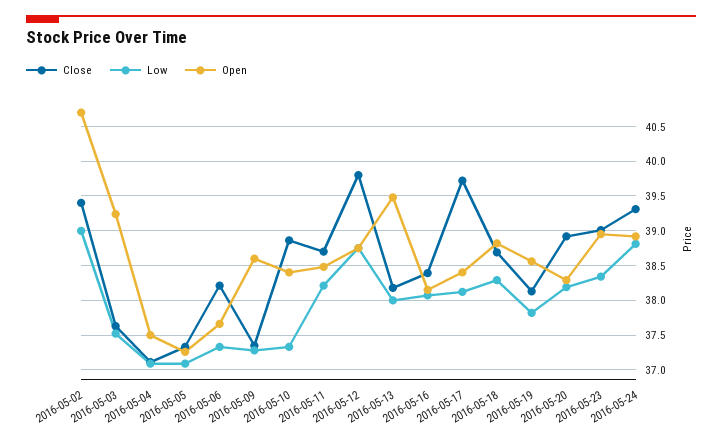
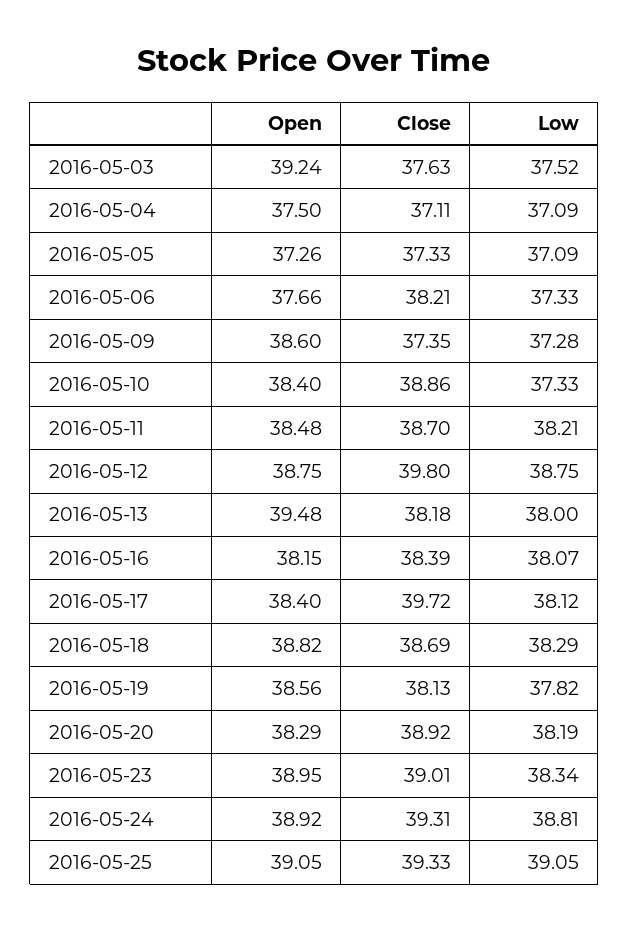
Close, 2016-05-02: 39.4 -> none
Low, 2016-05-02: 39 -> none
Open, 2016-05-02: 40.7 -> none
Open, 2016-05-25: none -> 39.05
Close, 2016-05-25: none -> 39.33
Low, 2016-05-25: none -> 39.05

